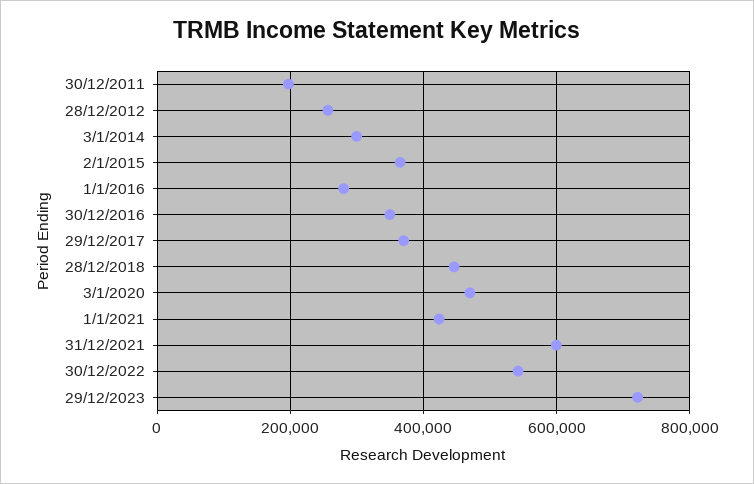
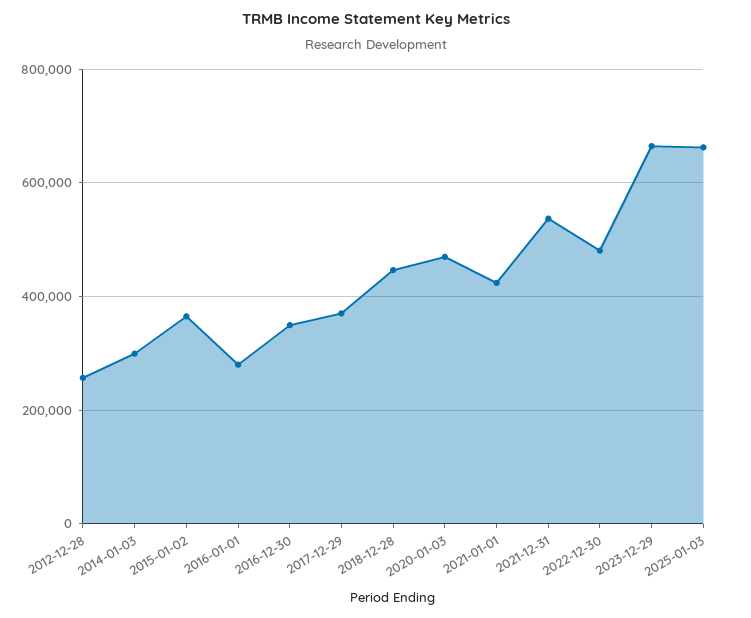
30/12/2011: 200000 -> none
31/12/2021: 600000 -> 540000
30/12/2022: 540000 -> 480000
29/12/2023: 720000 -> 660000
2025-01-03: none -> 660000

